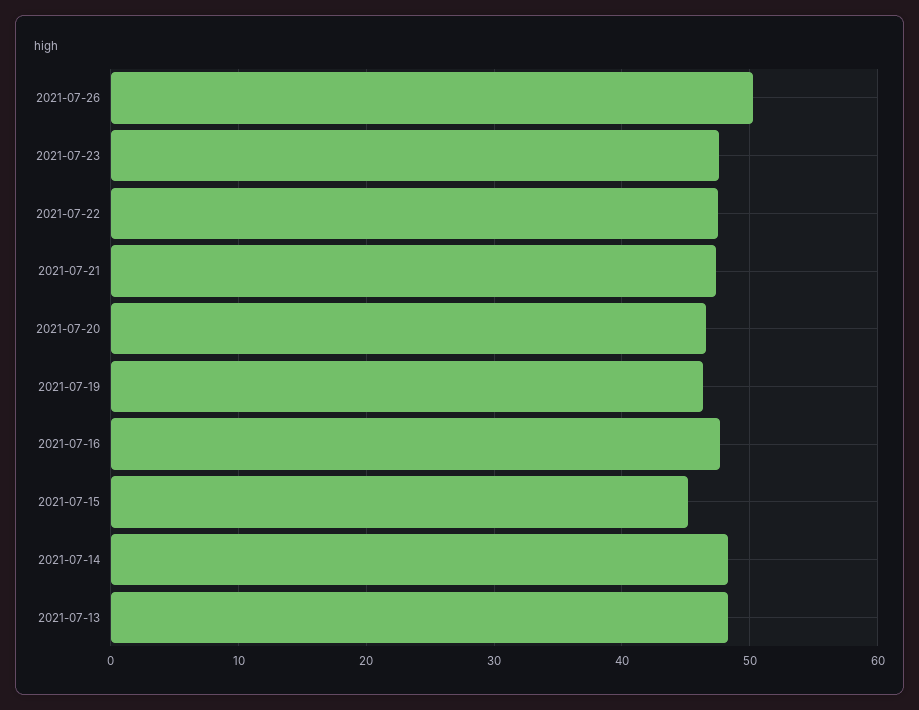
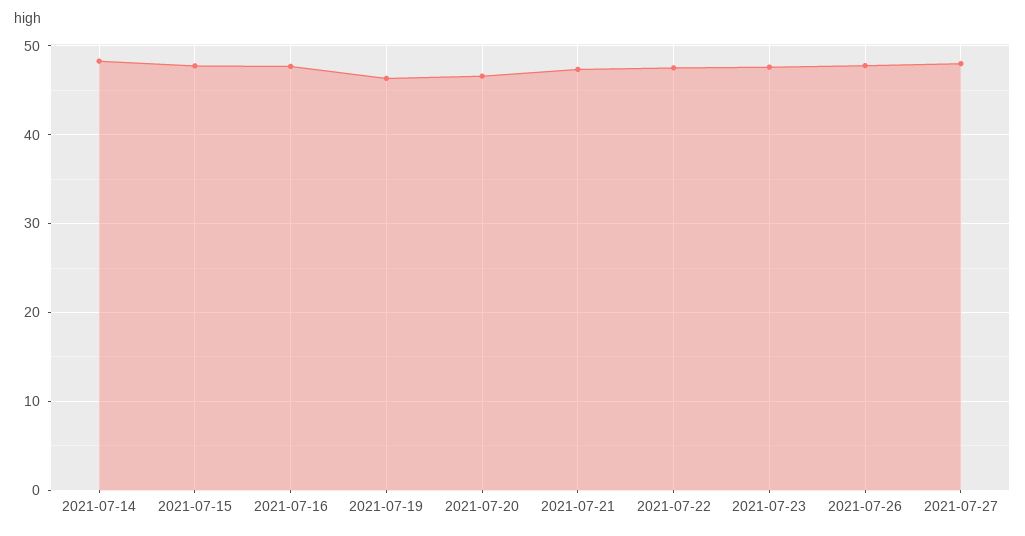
2021-07-26: 50 -> 48
2021-07-15: 45 -> 48
2021-07-13: 48 -> none
2021-07-27: none -> 48

